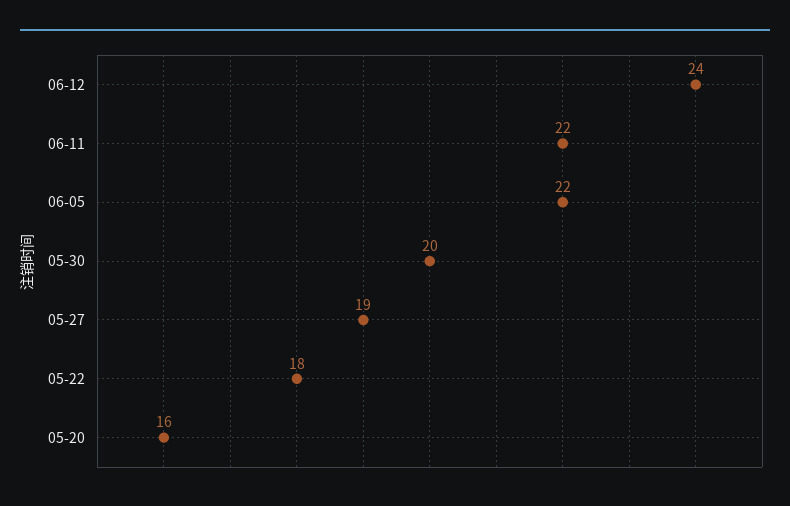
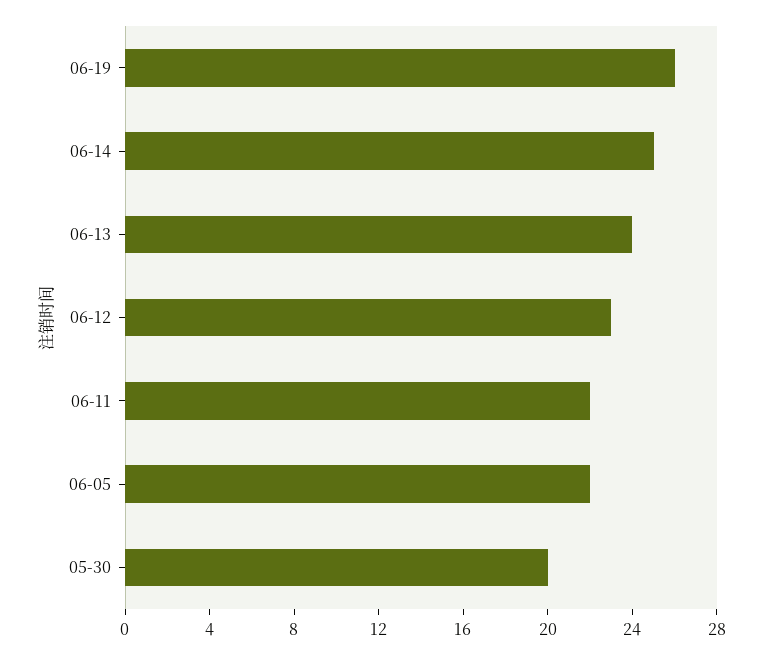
06-12: 24 -> 23
05-27: 19 -> none
05-22: 18 -> none
05-20: 16 -> none
06-19: none -> 26
06-14: none -> 25
06-13: none -> 24

